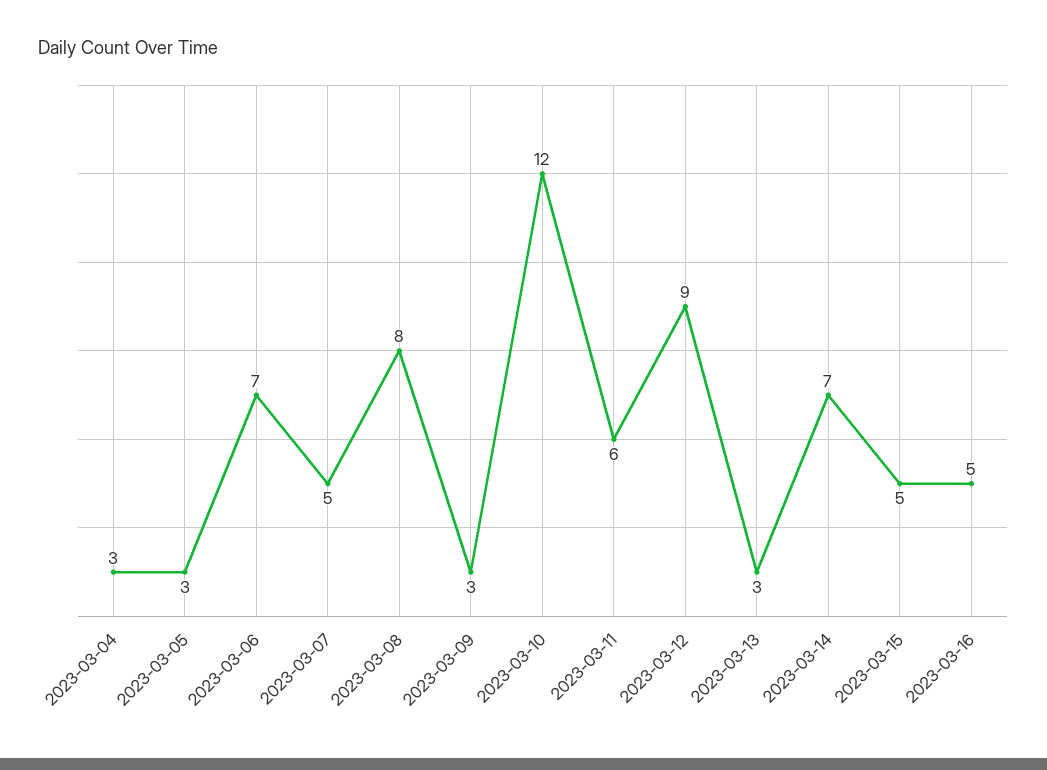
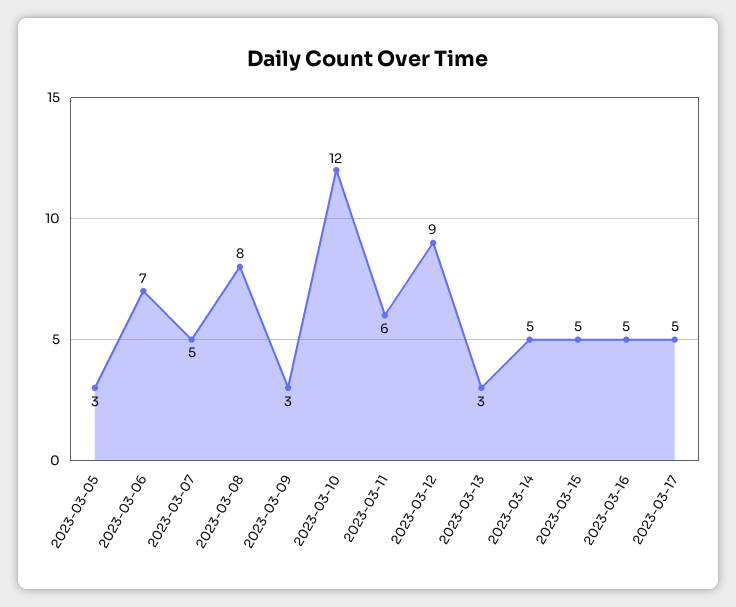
2023-03-04: 3 -> none
2023-03-14: 7 -> 5
2023-03-17: none -> 5

